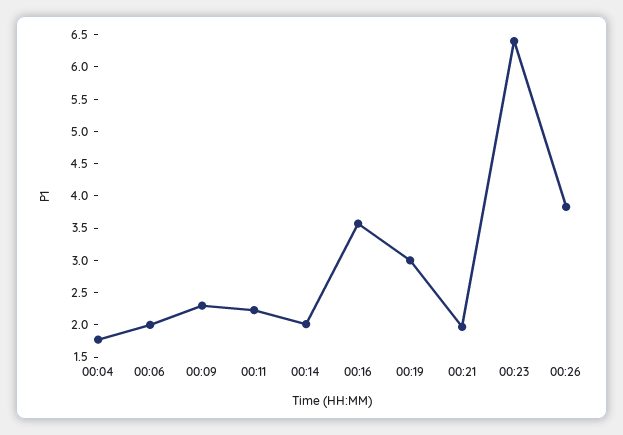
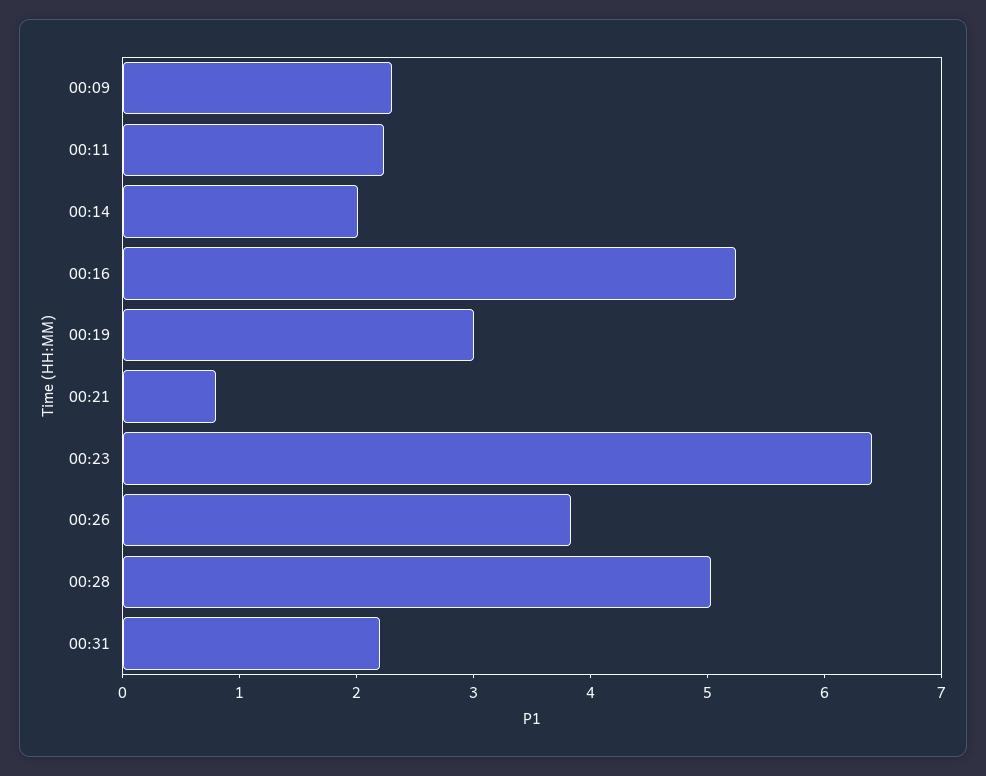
00:04: 1.75 -> none
00:06: 2 -> none
00:16: 3.5 -> 5.2
00:21: 2 -> 0.8
00:28: none -> 5
00:31: none -> 2.2

